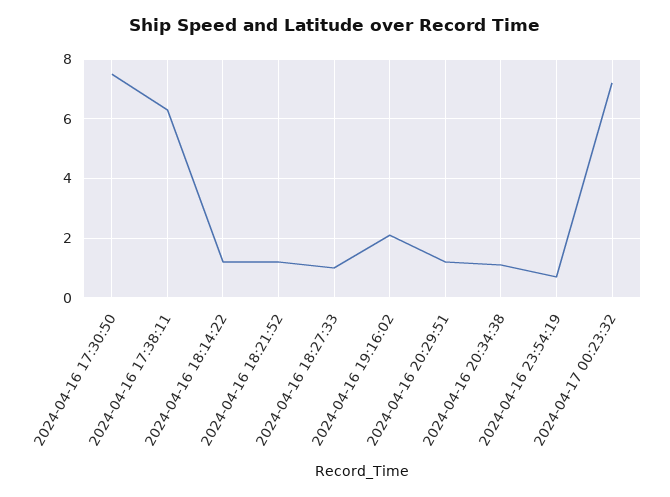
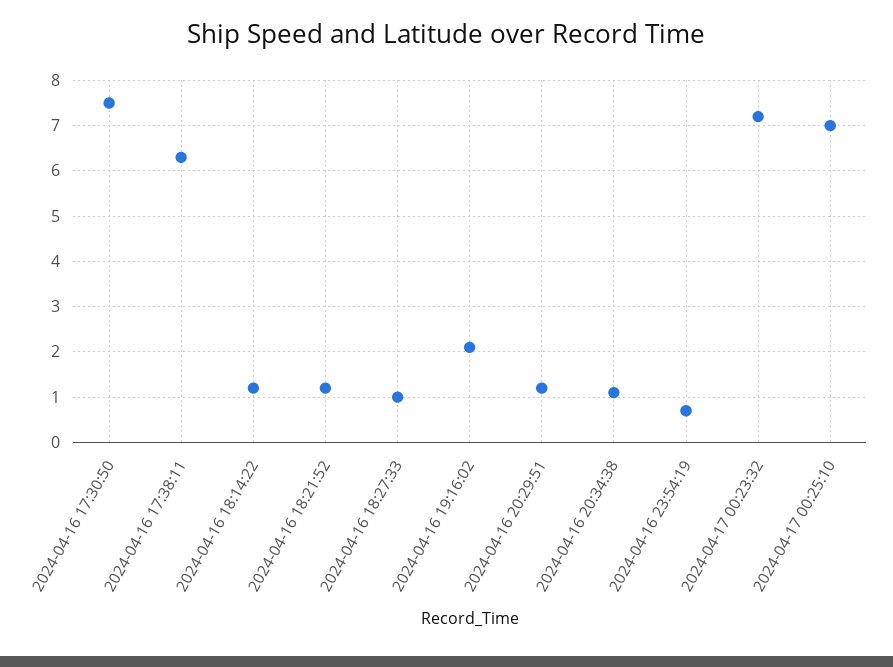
2024-04-17 00:25:10: none -> 7

